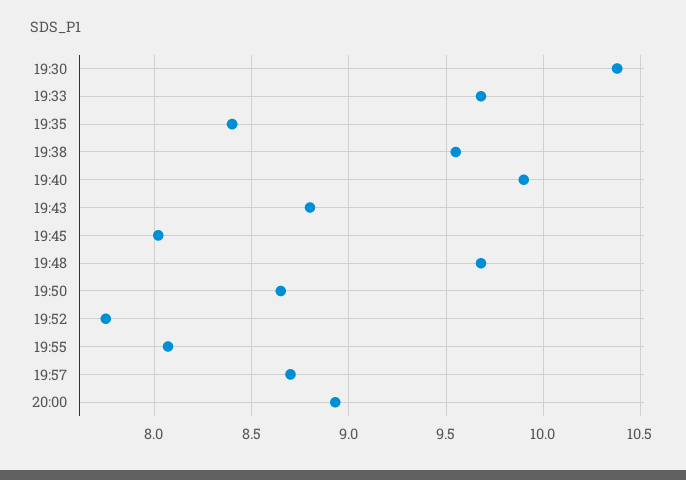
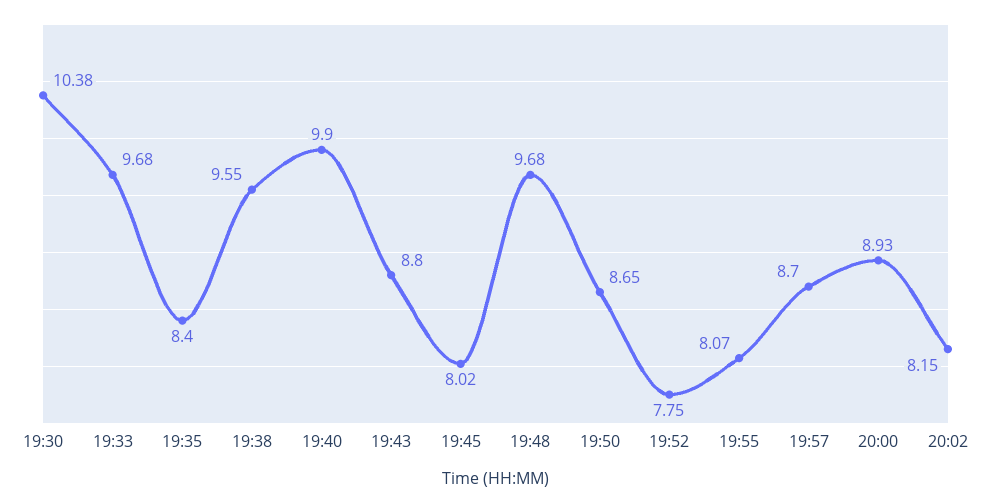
20:02: none -> 8.15

